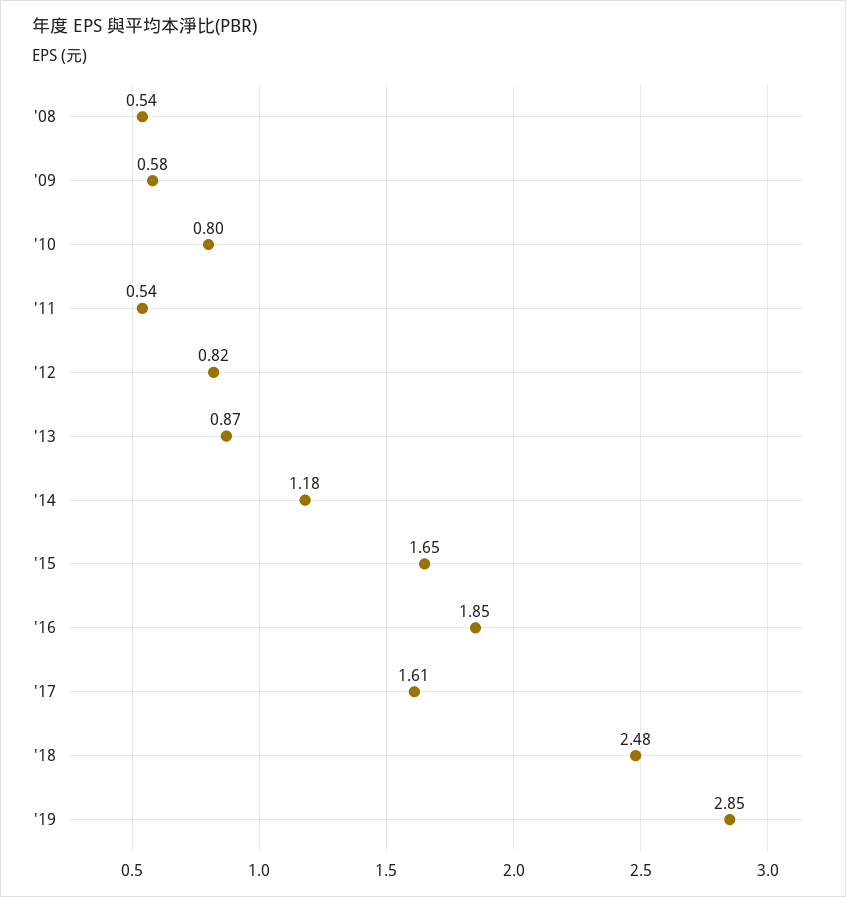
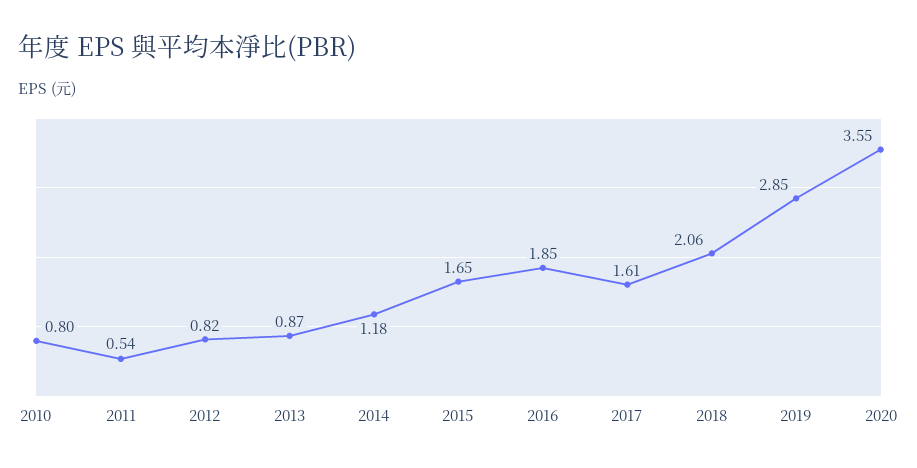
'08: 0.54 -> none
'09: 0.58 -> none
'18: 2.48 -> 2.06
2020: none -> 3.55

